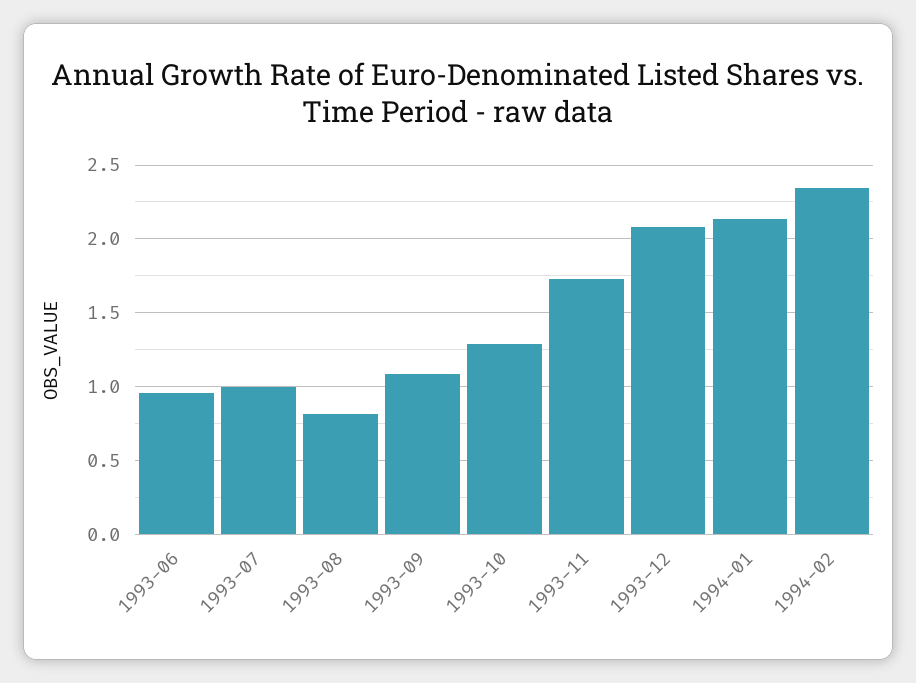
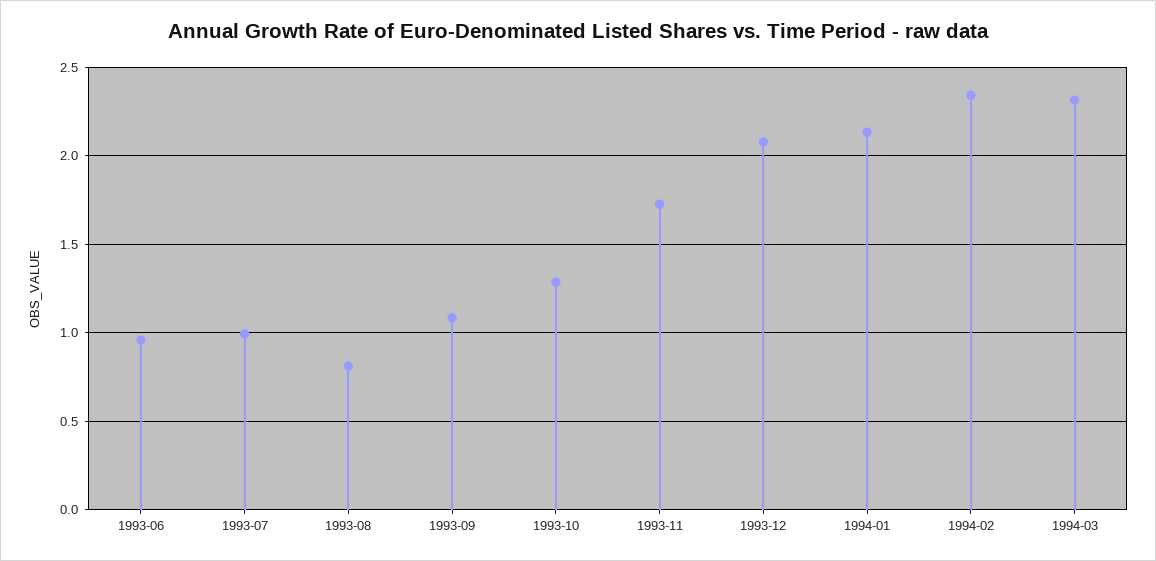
1994-03: none -> 2.3

